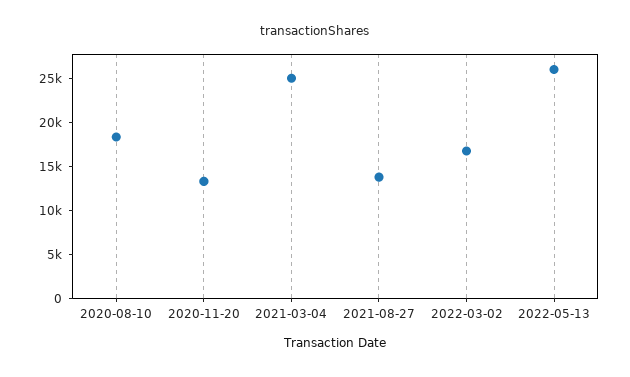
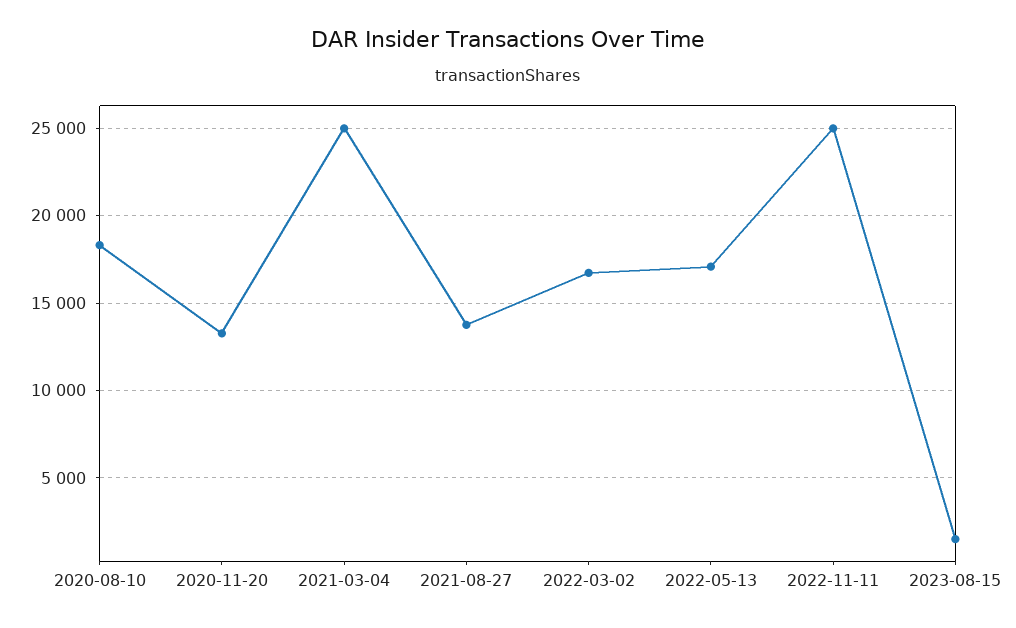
2022-05-13: 26000 -> 17000
2022-11-11: none -> 25000
2023-08-15: none -> 1500

